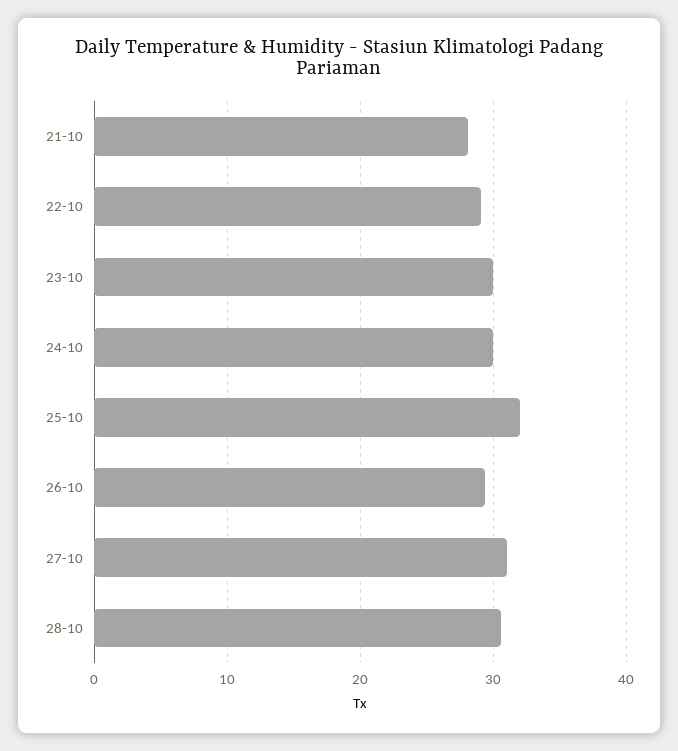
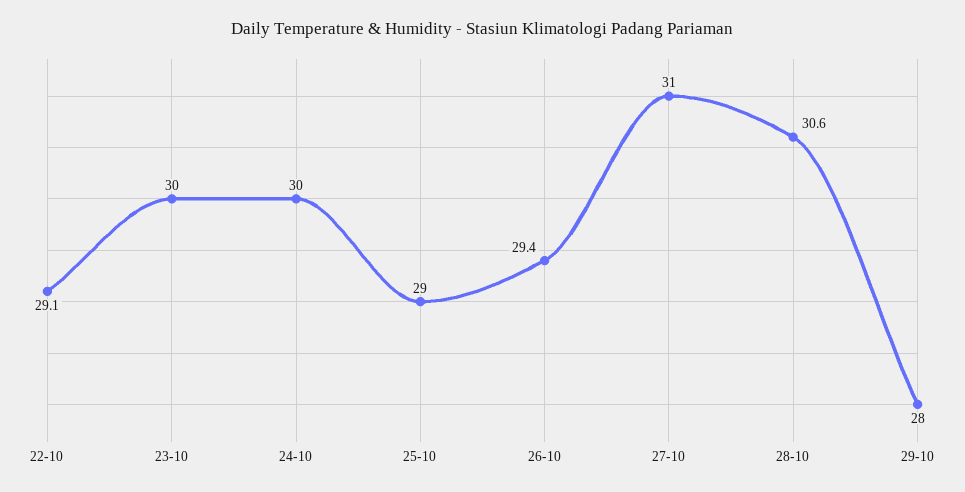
21-10: 28 -> none
25-10: 32 -> 29
29-10: none -> 28

